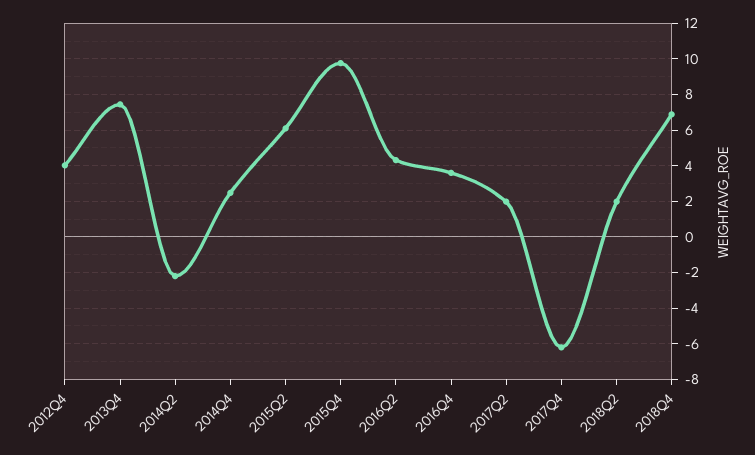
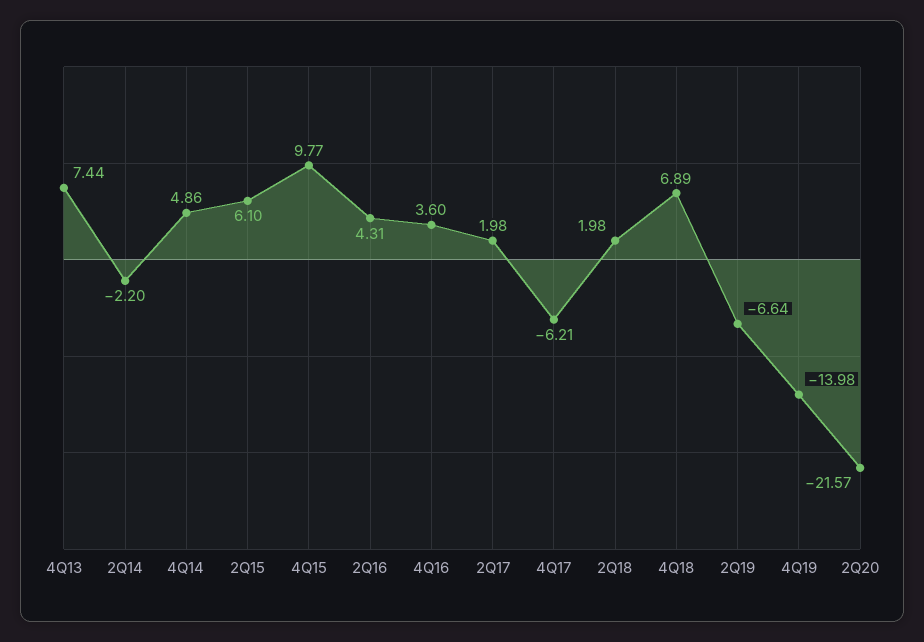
2012Q4: 4 -> none
2014Q4: 2.5 -> 4.86
2Q19: none -> -6.64
4Q19: none -> -13.98
2Q20: none -> -21.57

